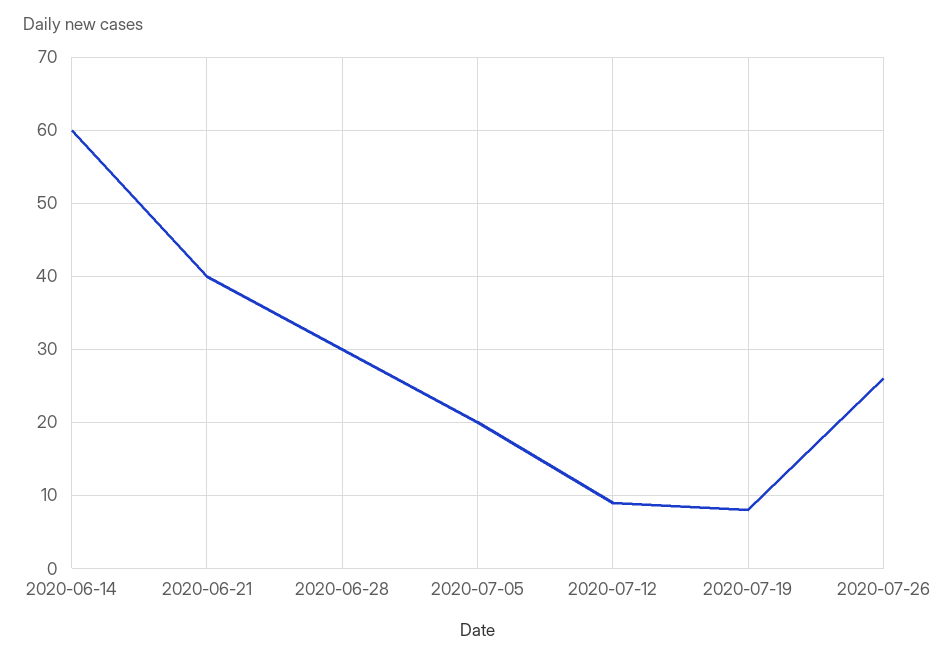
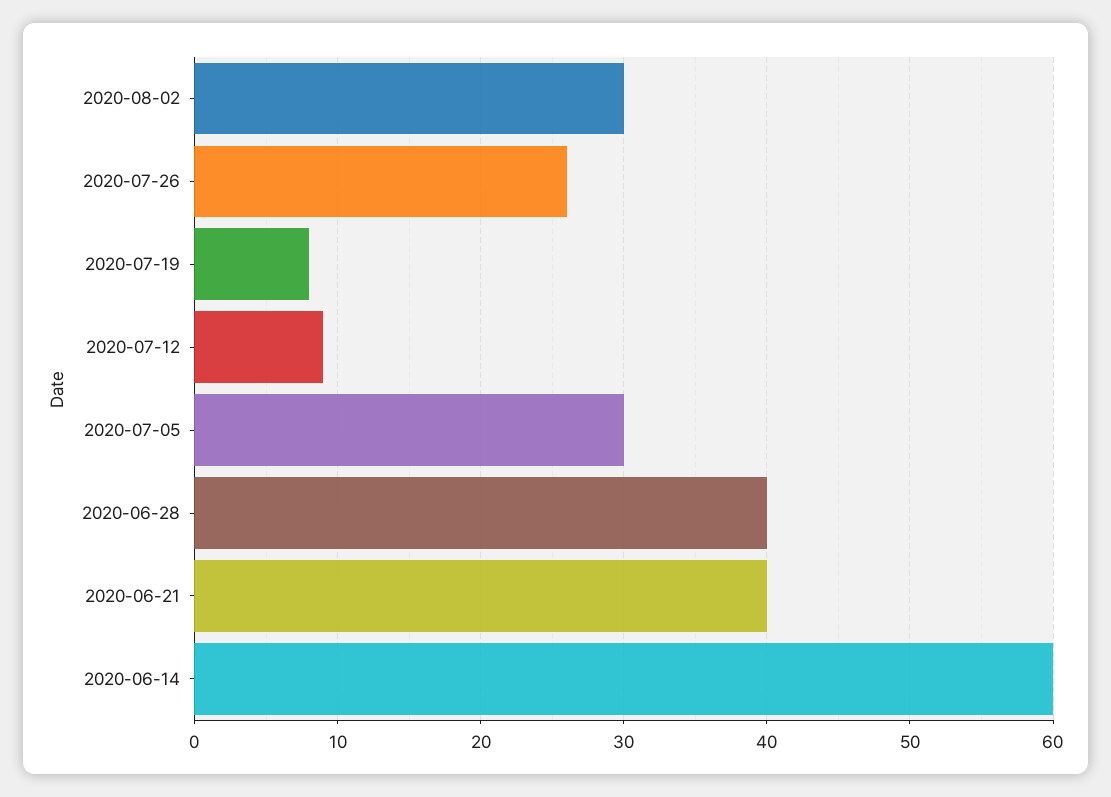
2020-06-28: 30 -> 40
2020-07-05: 20 -> 30
2020-08-02: none -> 30

